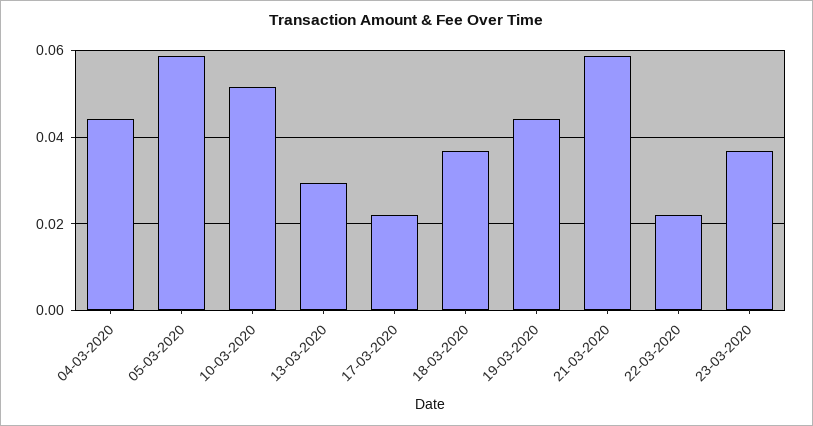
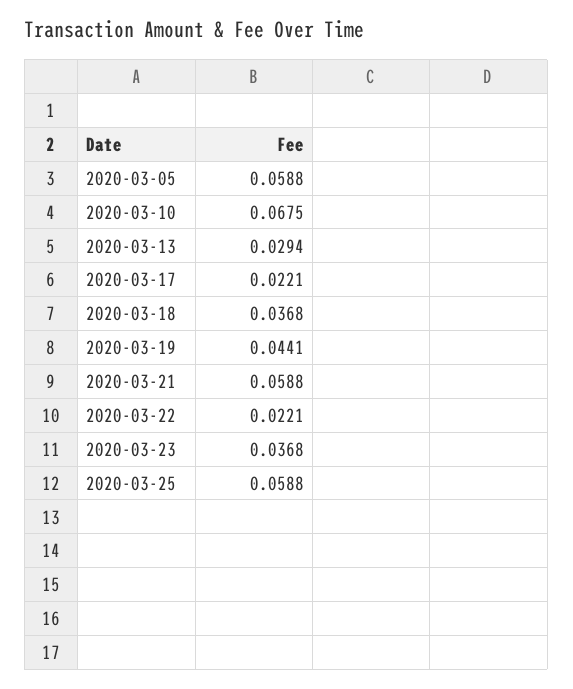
04-03-2020: 0.044 -> none
10-03-2020: 0.052 -> 0.0675
2020-03-25: none -> 0.0588

